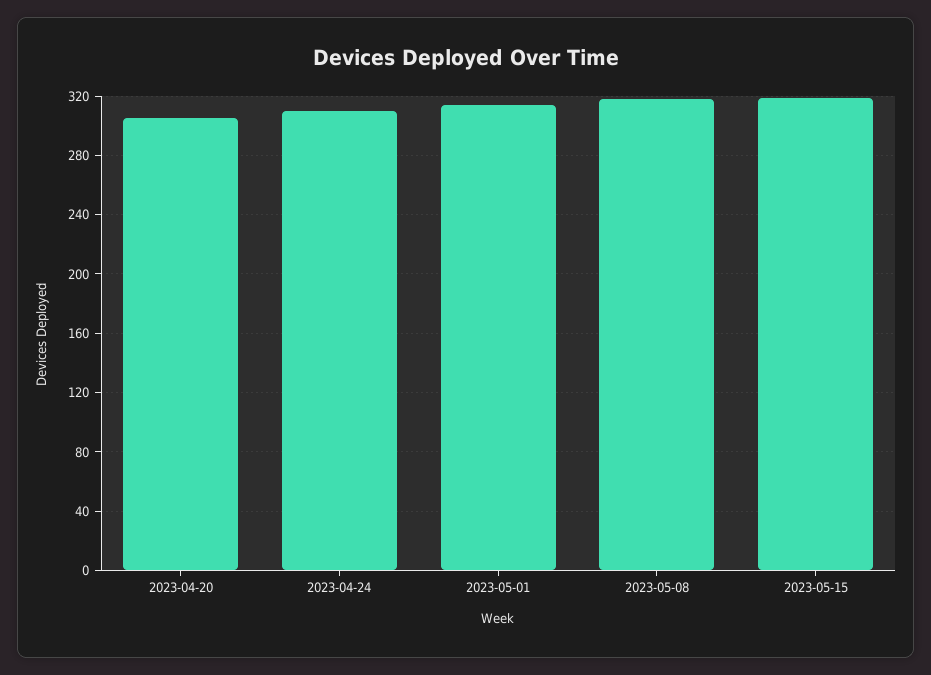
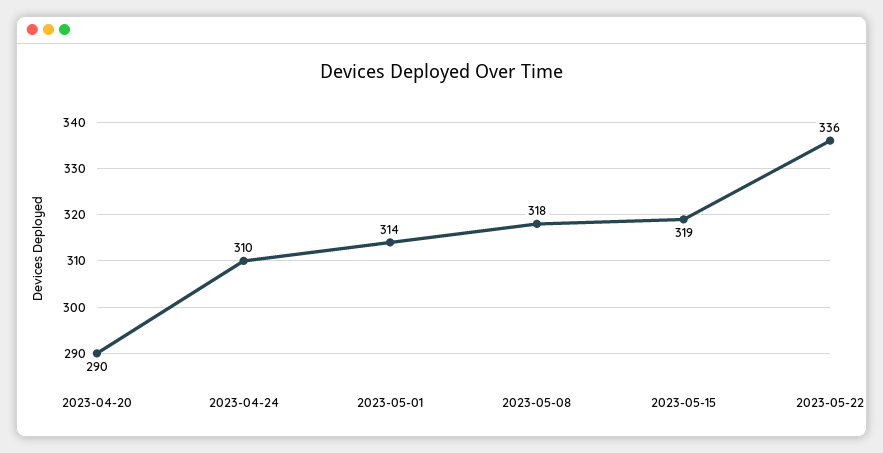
2023-04-20: 305 -> 290
2023-05-22: none -> 336

